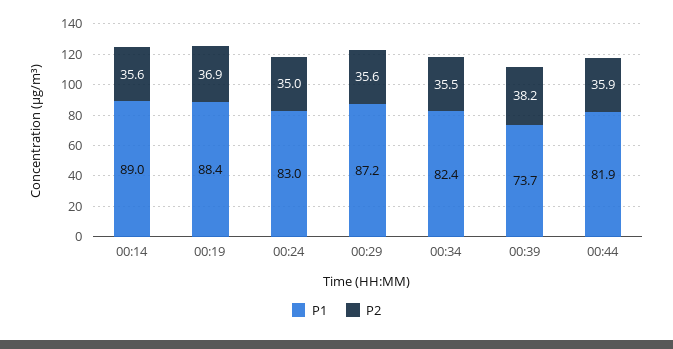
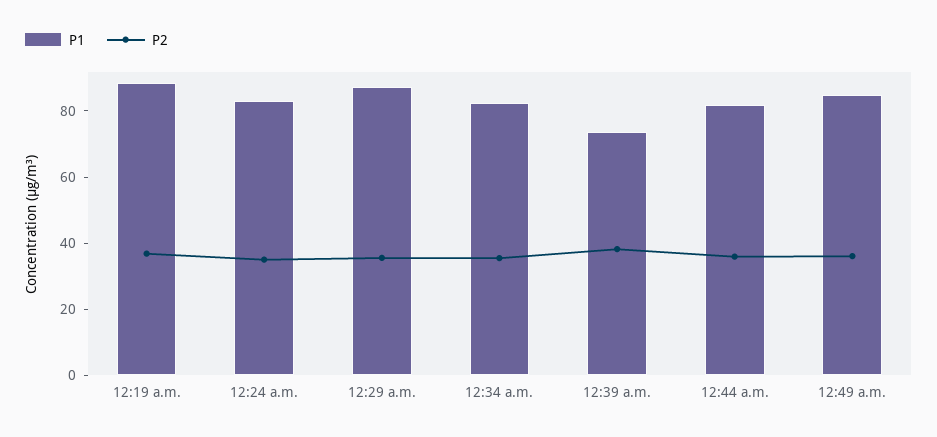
P1, 00:14: 89 -> none
P2, 00:14: 35.6 -> none
P1, 12:49 a.m.: none -> 85
P2, 12:49 a.m.: none -> 35

